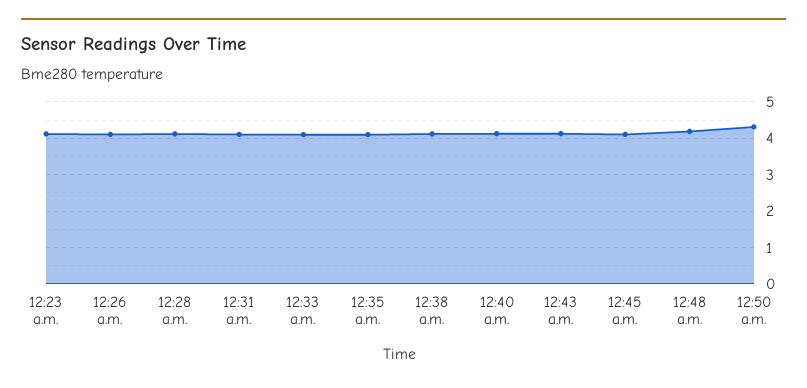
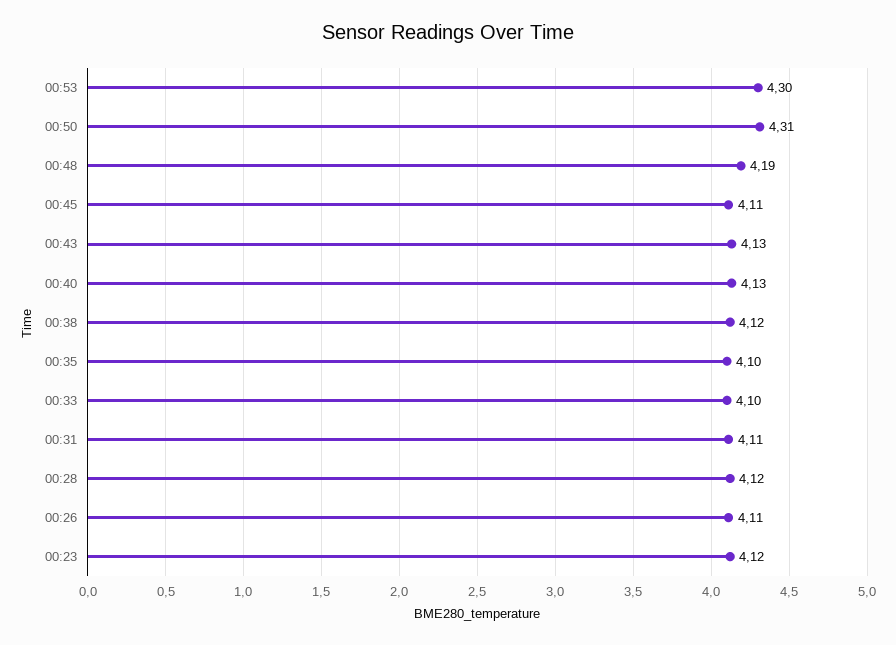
00:53: none -> 4.3

